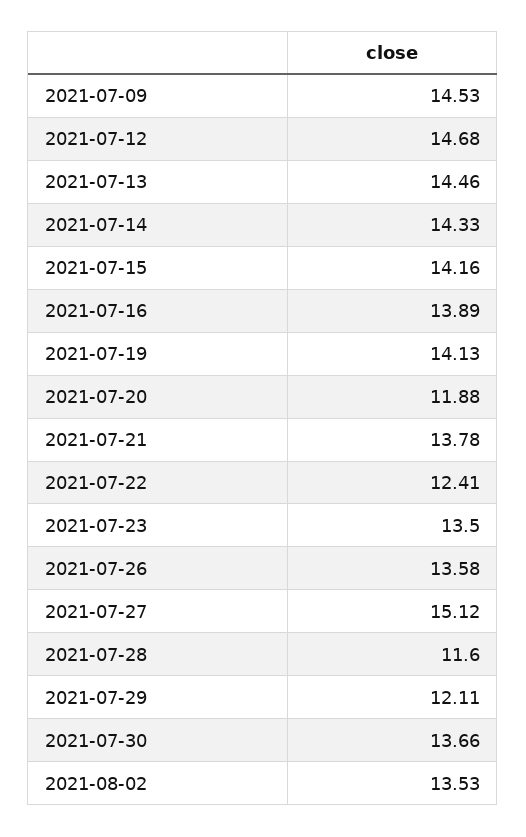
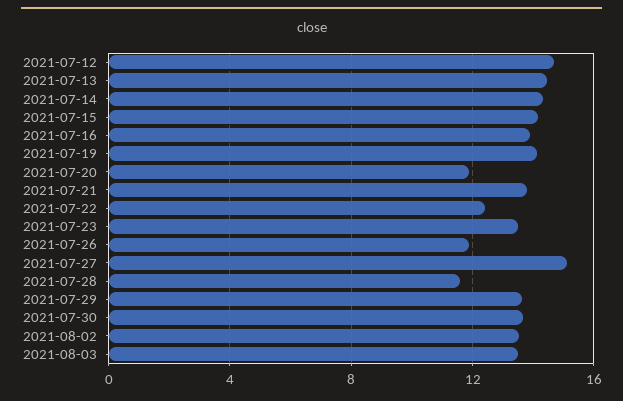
2021-07-09: 14.53 -> none
2021-07-26: 13.58 -> 12
2021-07-29: 12.11 -> 13.5
2021-08-03: none -> 13.5

